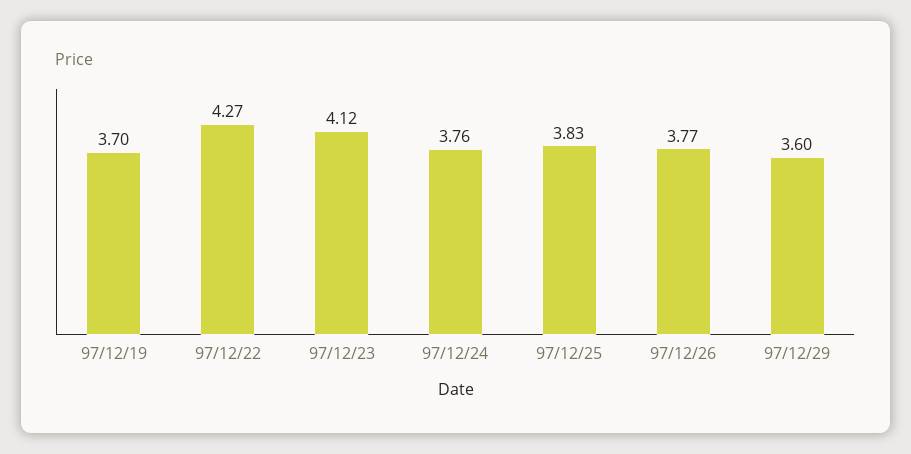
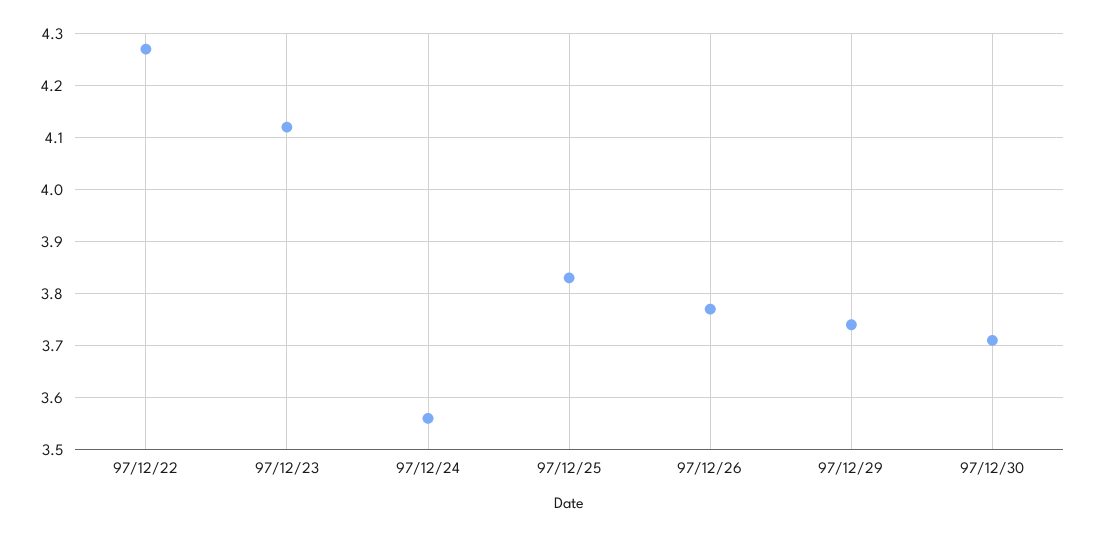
97/12/19: 3.7 -> none
97/12/24: 3.76 -> 3.55
97/12/29: 3.6 -> 3.75
97/12/30: none -> 3.7

